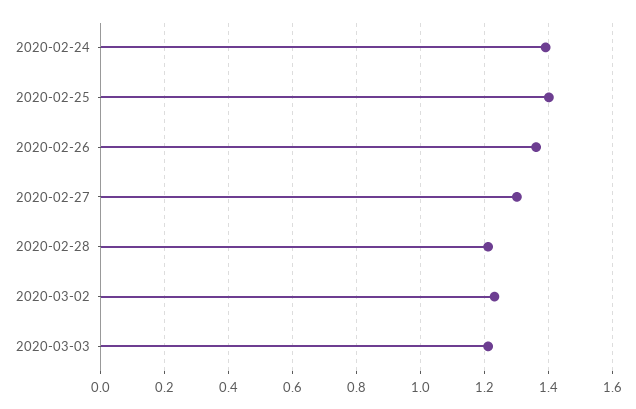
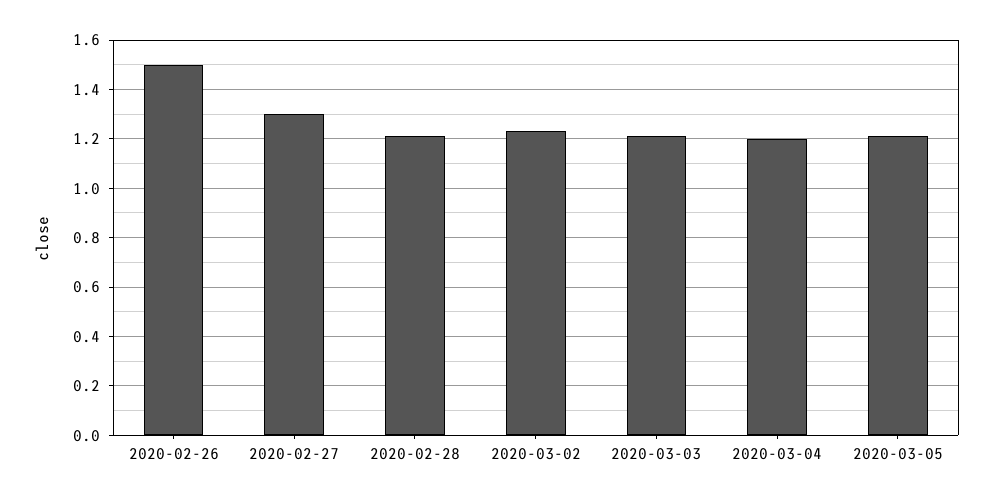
2020-02-24: 1.4 -> none
2020-02-25: 1.4 -> none
2020-02-26: 1.35 -> 1.5
2020-03-04: none -> 1.2
2020-03-05: none -> 1.2

